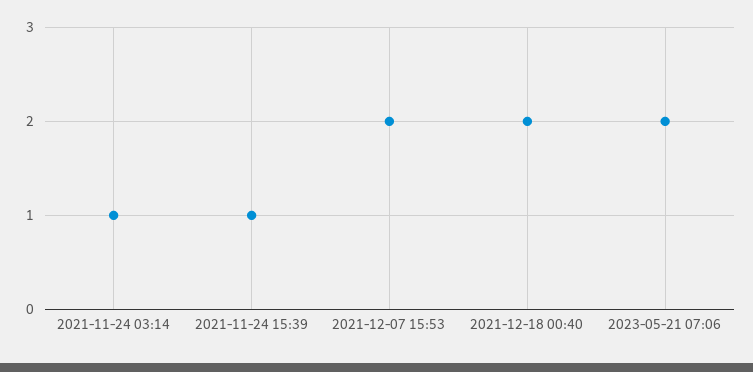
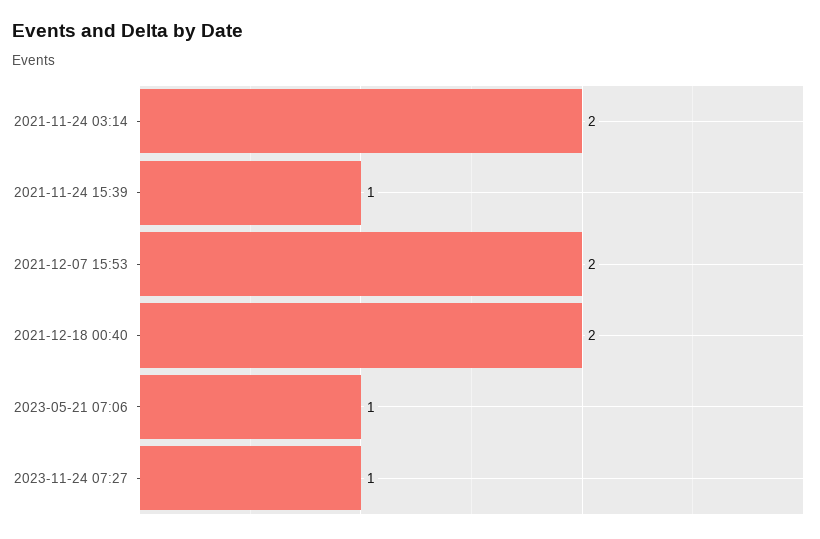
2021-11-24 03:14: 1 -> 2
2023-05-21 07:06: 2 -> 1
2023-11-24 07:27: none -> 1

